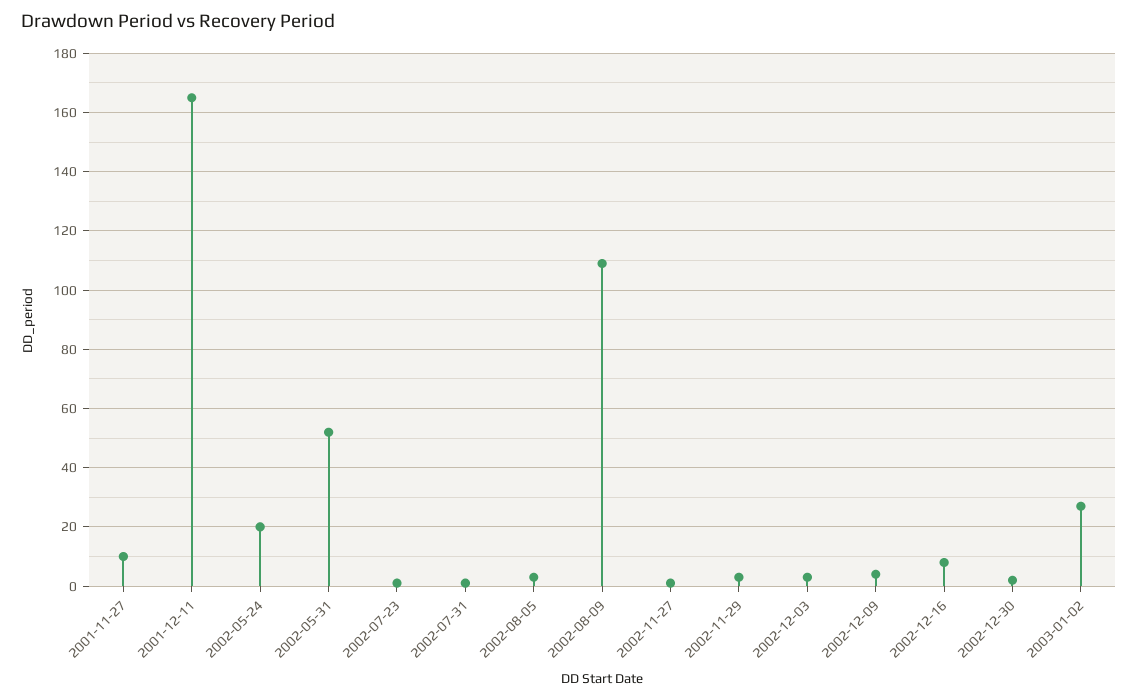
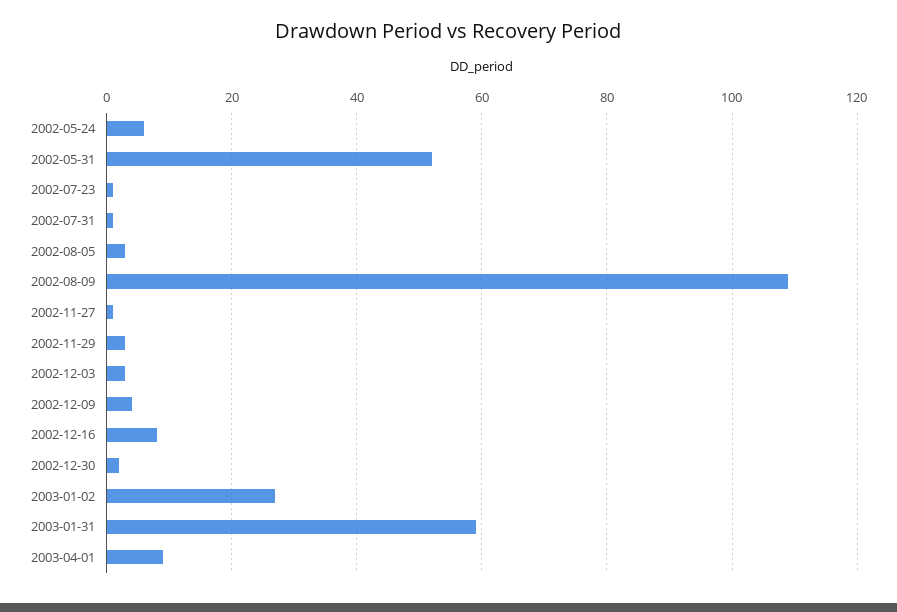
2001-11-27: 10 -> none
2001-12-11: 165 -> none
2002-05-24: 20 -> 5
2003-01-31: none -> 60
2003-04-01: none -> 10

